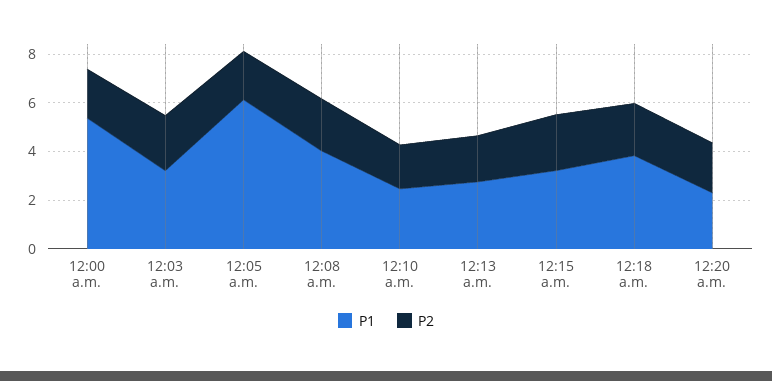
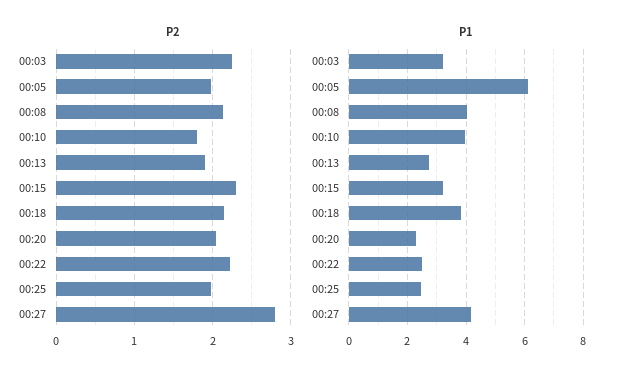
P1, 12:00 a.m.: 5.5 -> none
P2, 12:00 a.m.: 2 -> none
P1, 12:10 a.m.: 2.5 -> 4
P2, 00:22: none -> 2.2
P2, 00:25: none -> 2
P2, 00:27: none -> 2.8
P1, 00:22: none -> 2.5
P1, 00:25: none -> 2.5
P1, 00:27: none -> 4.25

